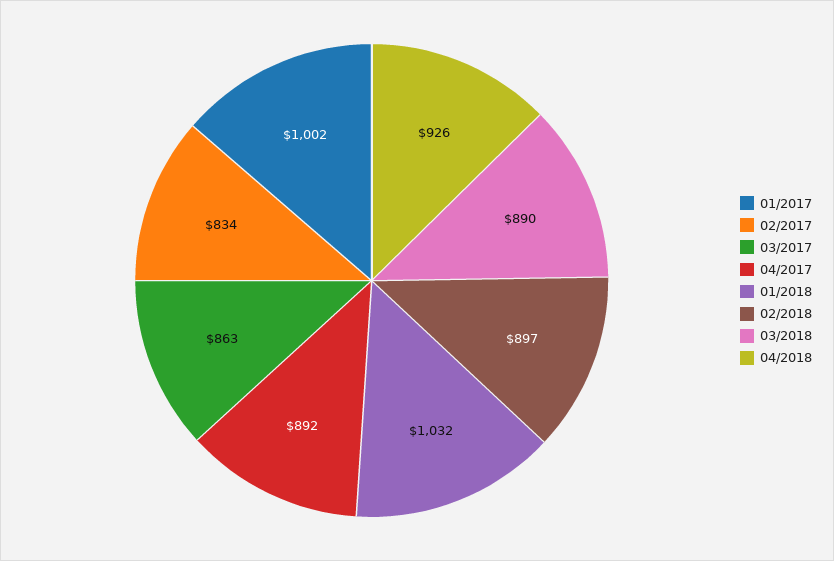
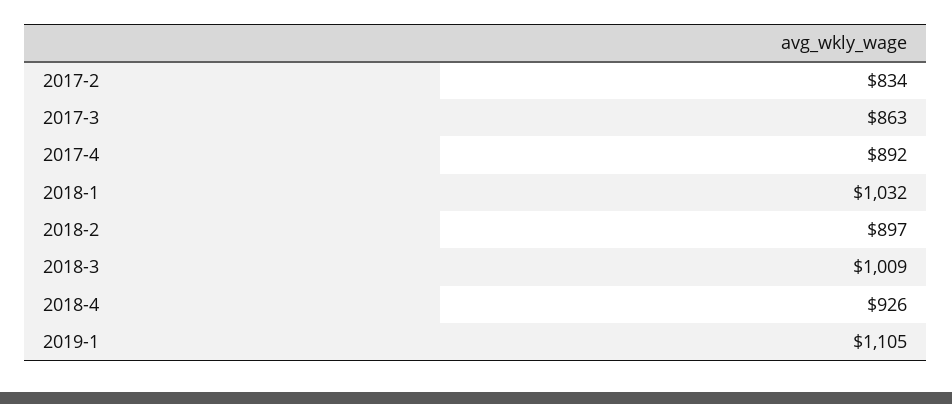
01/2017: 1002 -> none
03/2018: 890 -> 1009
2019-1: none -> 1105

